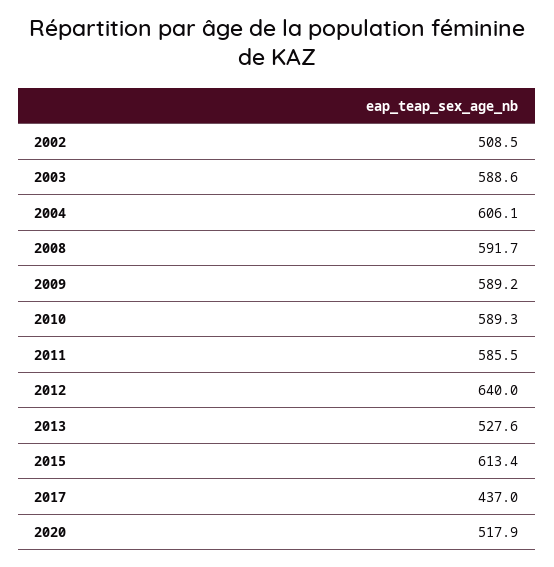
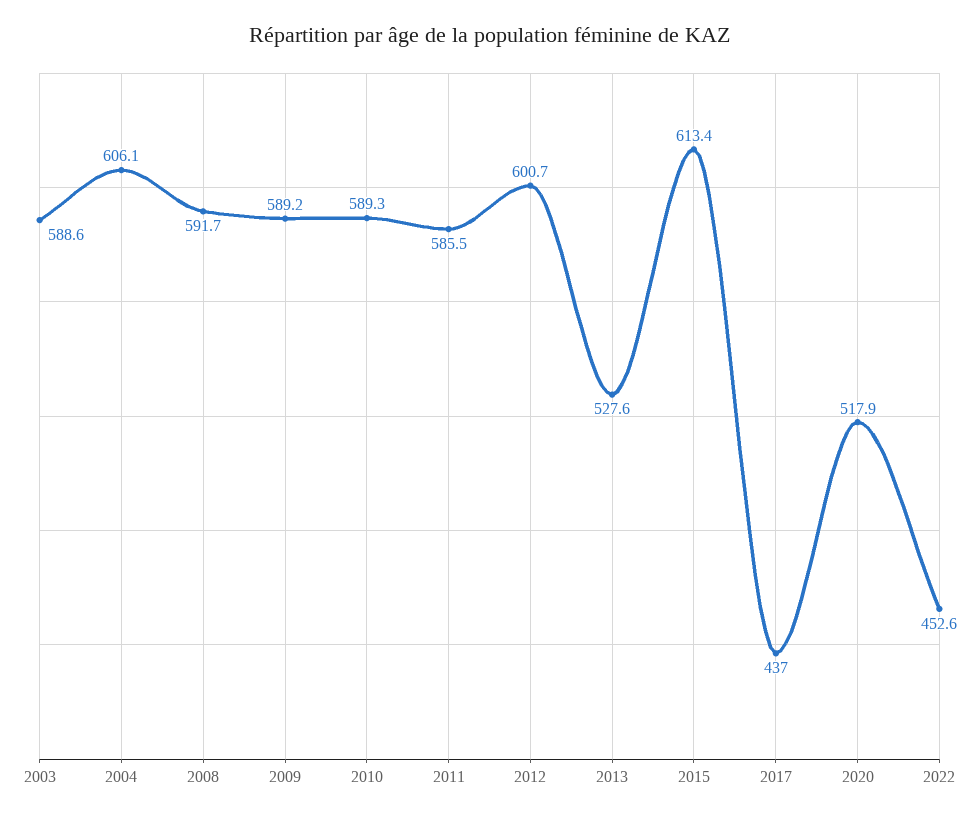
2002: 508.5 -> none
2012: 640 -> 600.7
2022: none -> 452.6

